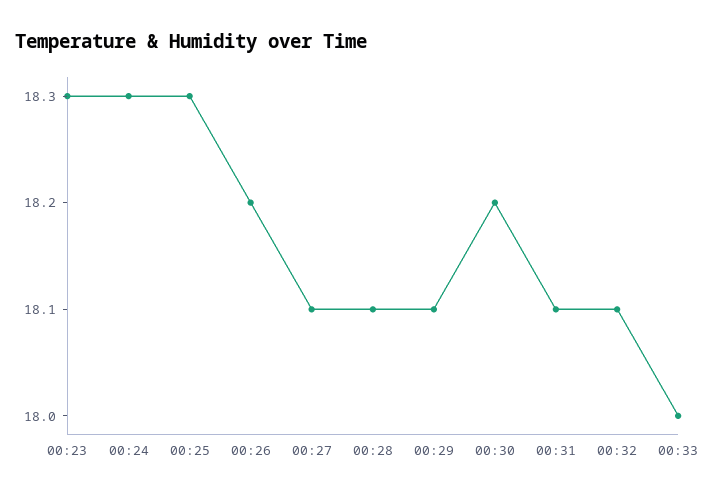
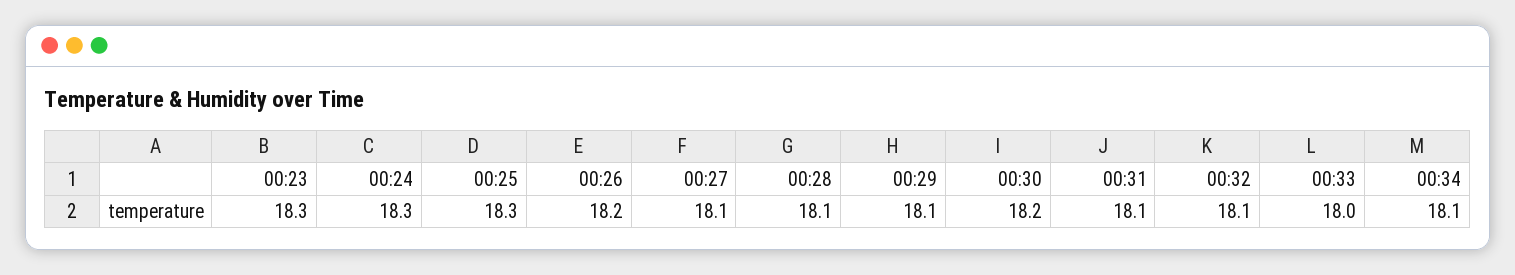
00:34: none -> 18.1

